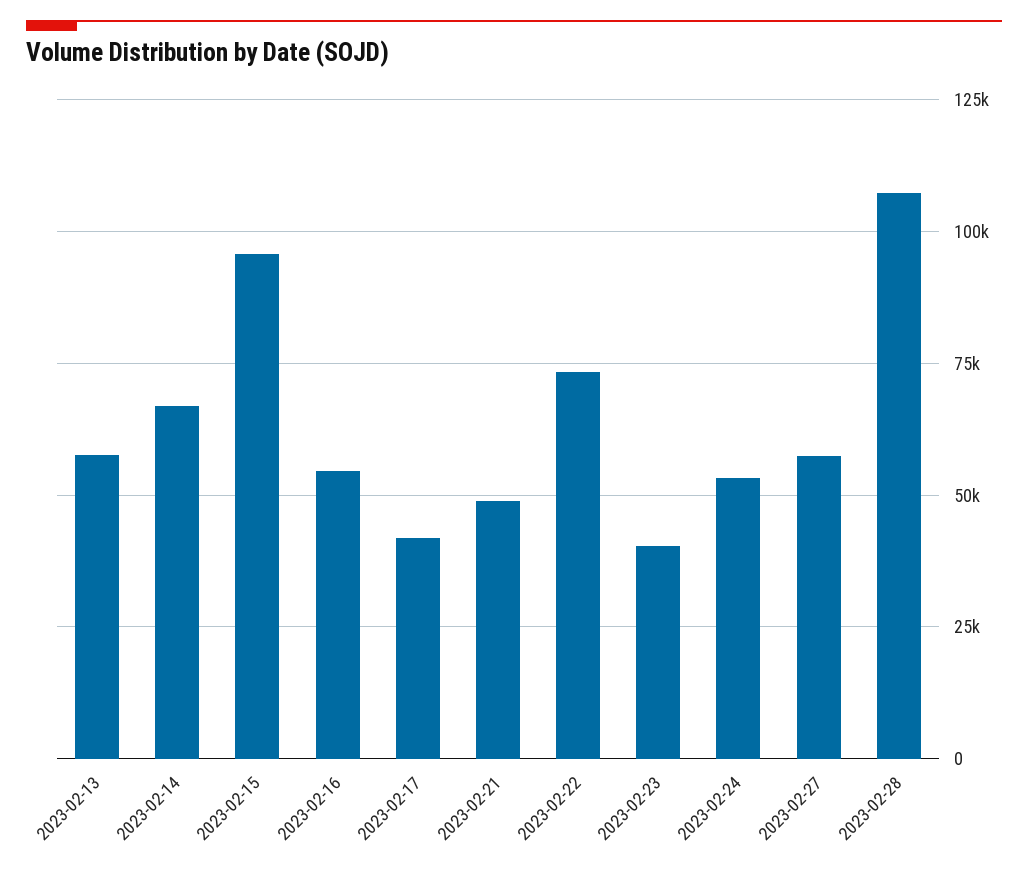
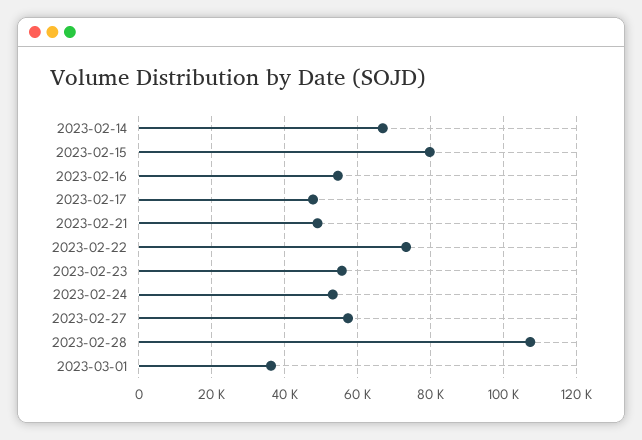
2023-02-13: 57500 -> none
2023-02-15: 95000 -> 80000
2023-02-17: 42500 -> 48000
2023-02-23: 40000 -> 56000
2023-03-01: none -> 36000

